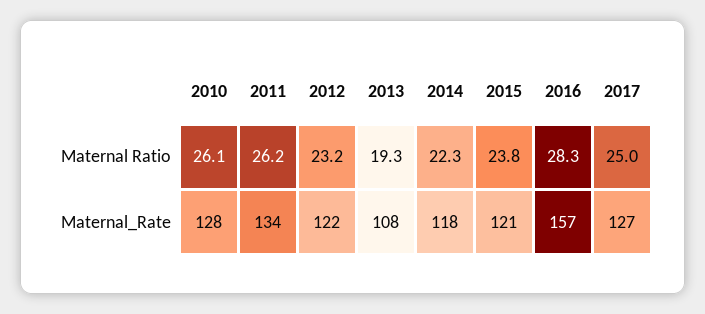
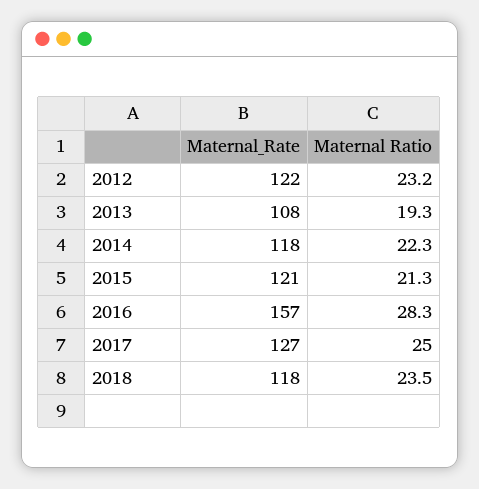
2010, Maternal Ratio: 26.1 -> none
2011, Maternal Ratio: 26.2 -> none
2015, Maternal Ratio: 23.8 -> 21.3
2010, Maternal_Rate: 128 -> none
2011, Maternal_Rate: 134 -> none
2018, Maternal_Rate: none -> 118
2018, Maternal Ratio: none -> 23.5

